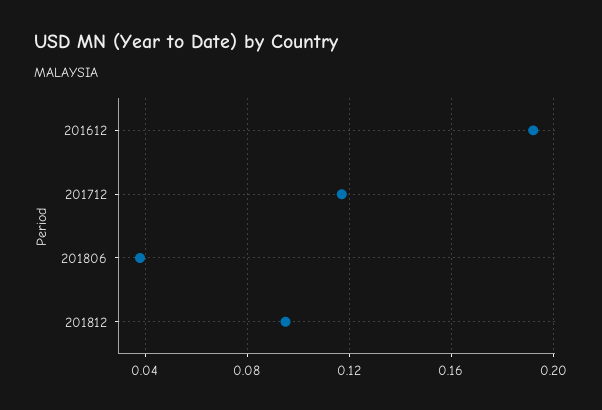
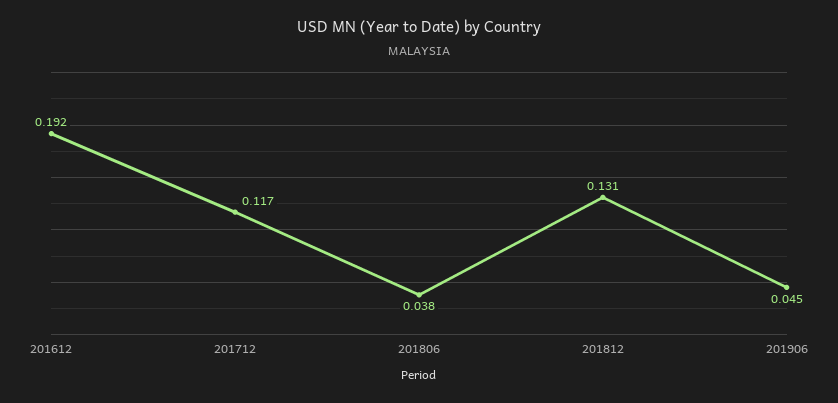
201812: 0.095 -> 0.131
201906: none -> 0.045

